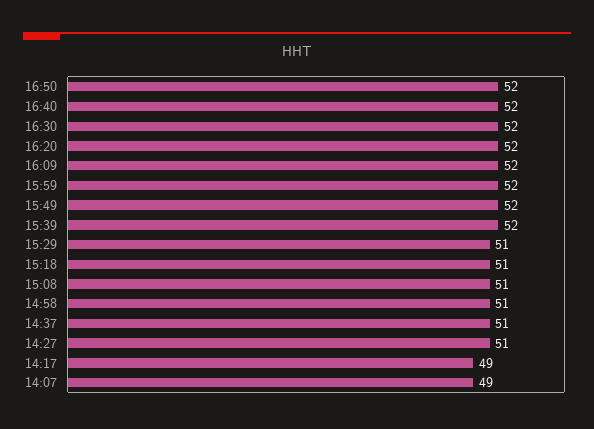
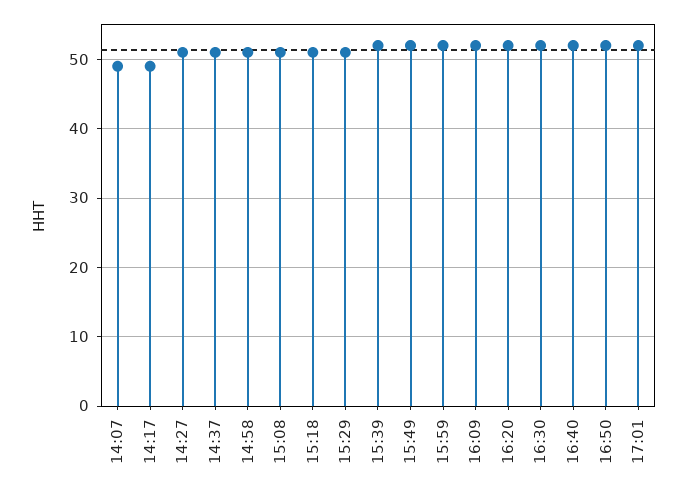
17:01: none -> 52

